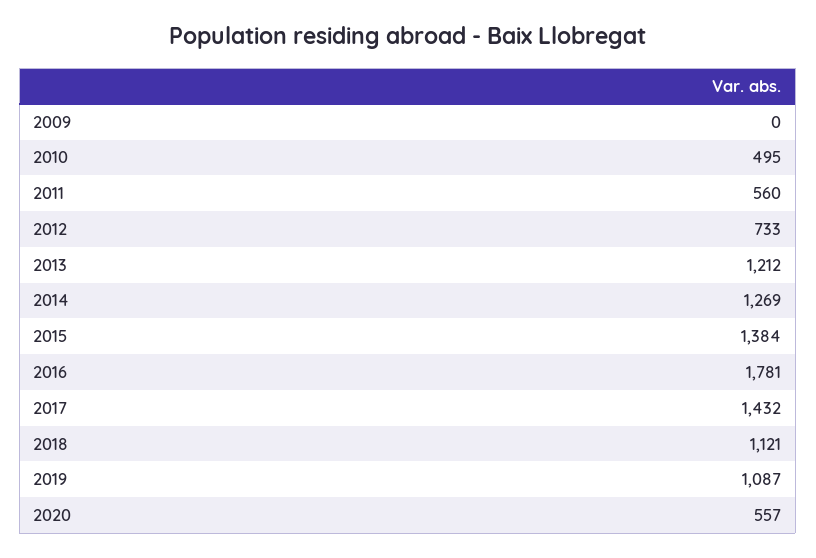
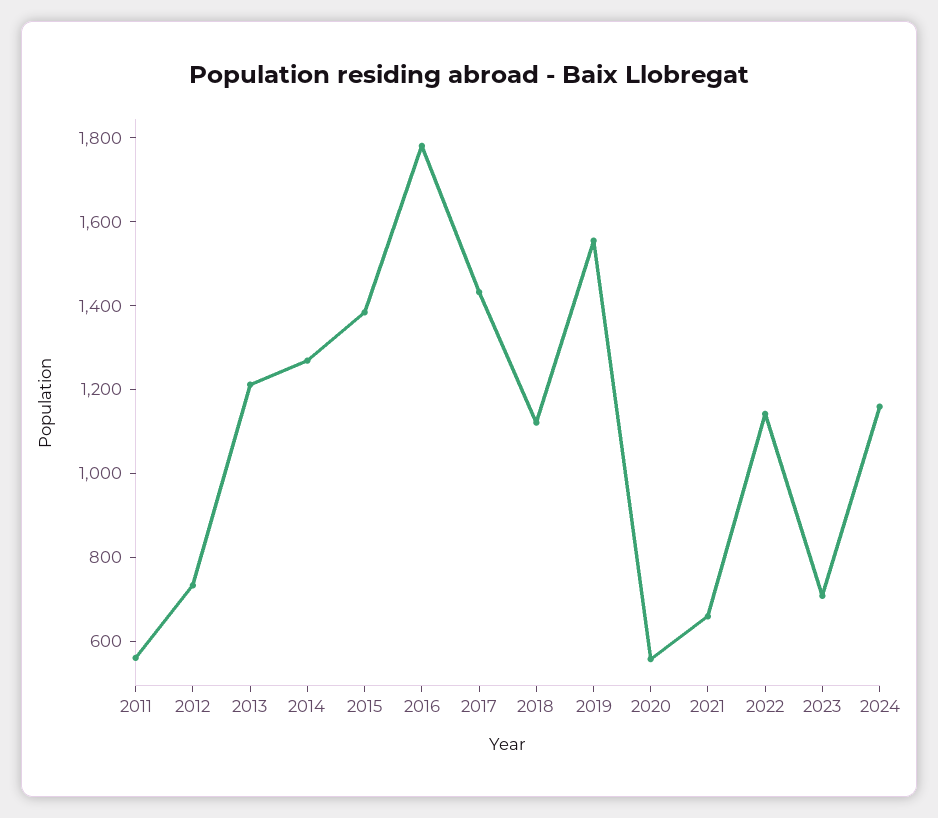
2009: 0 -> none
2010: 495 -> none
2019: 1087 -> 1550
2021: none -> 650
2022: none -> 1150
2023: none -> 700
2024: none -> 1150

